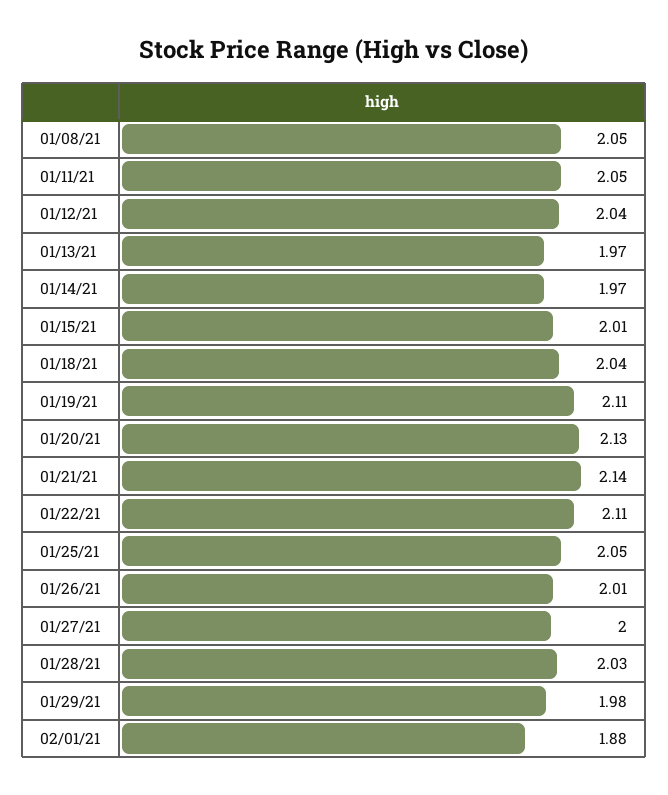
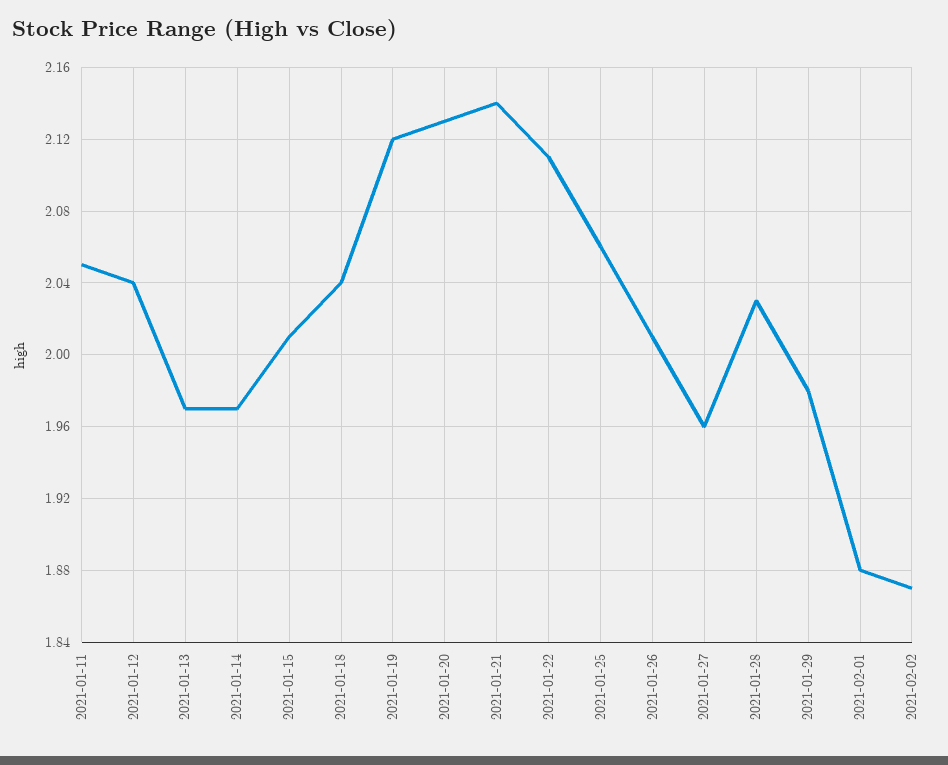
01/08/21: 2.05 -> none
01/19/21: 2.11 -> 2.12
01/25/21: 2.05 -> 2.06
01/27/21: 2 -> 1.96
2021-02-02: none -> 1.87

